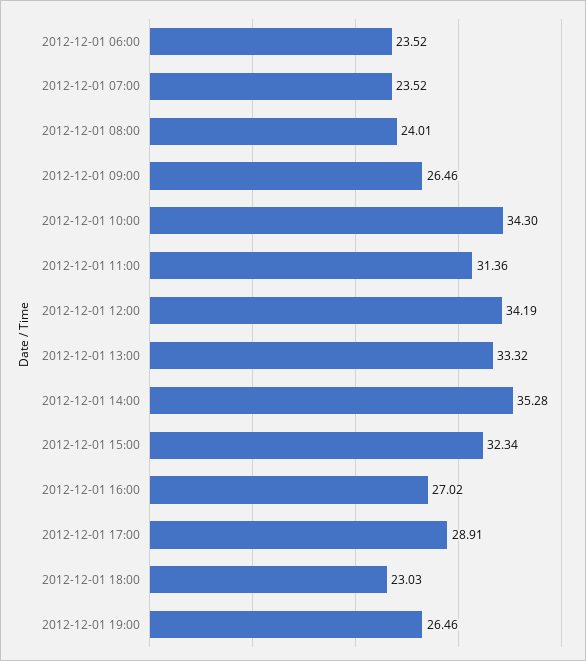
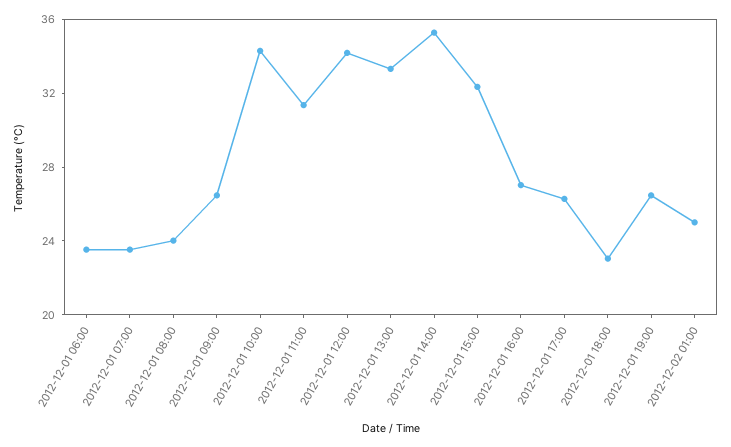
2012-12-01 17:00: 28.91 -> 26
2012-12-02 01:00: none -> 25

